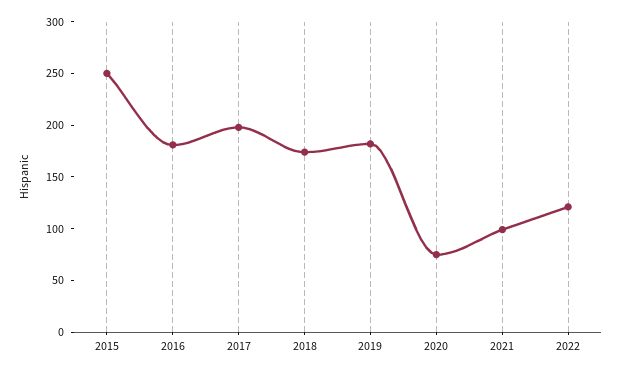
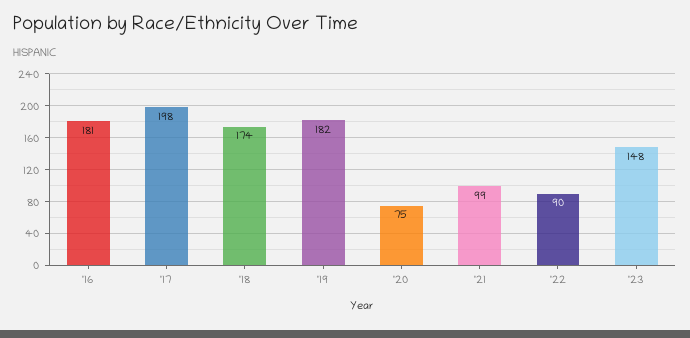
2015: 250 -> none
2022: 120 -> 90
'23: none -> 148

